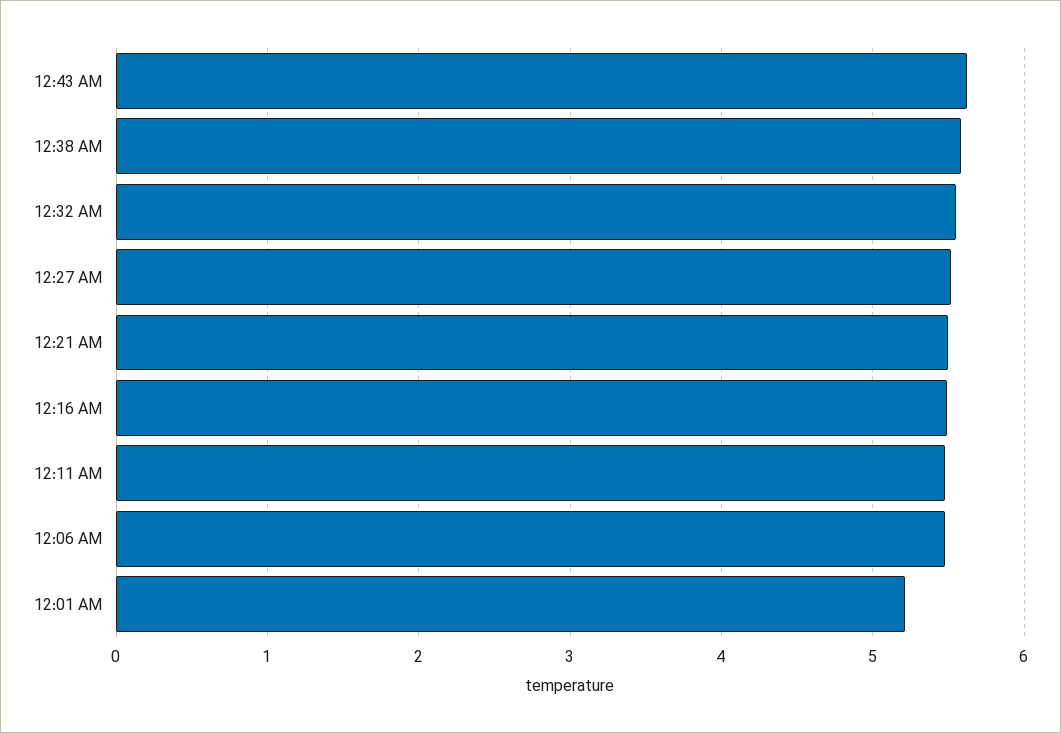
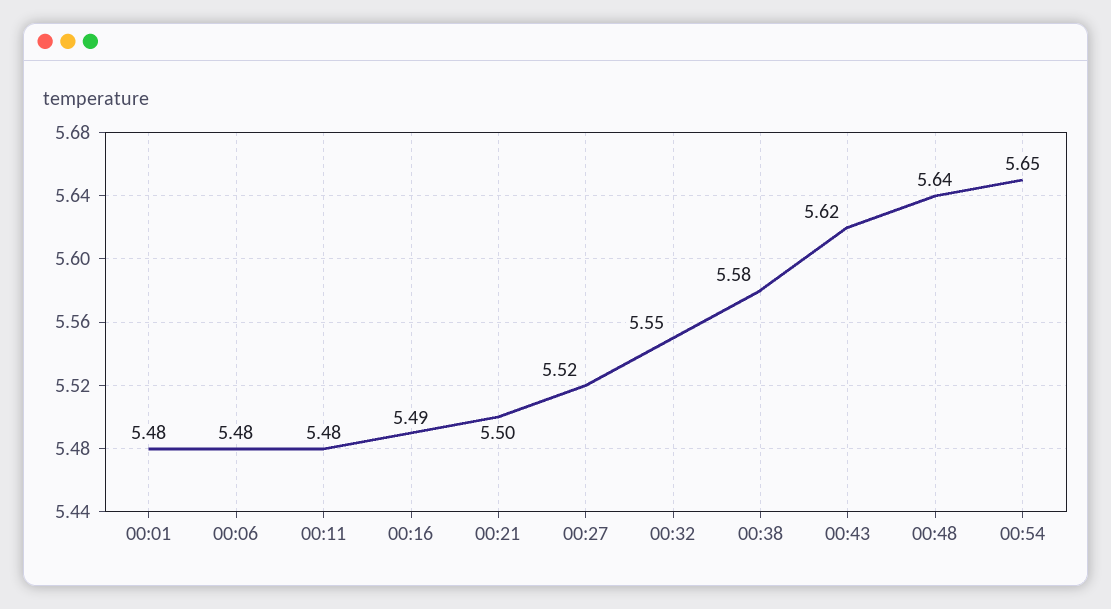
12:01 AM: 5.2 -> 5.48
00:48: none -> 5.64
00:54: none -> 5.65

